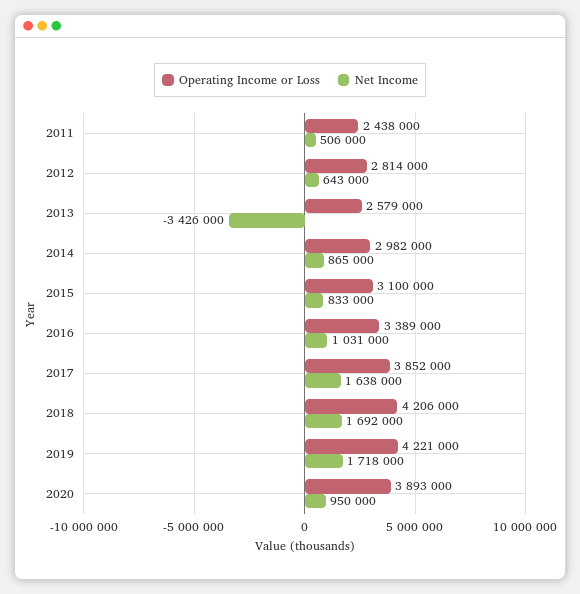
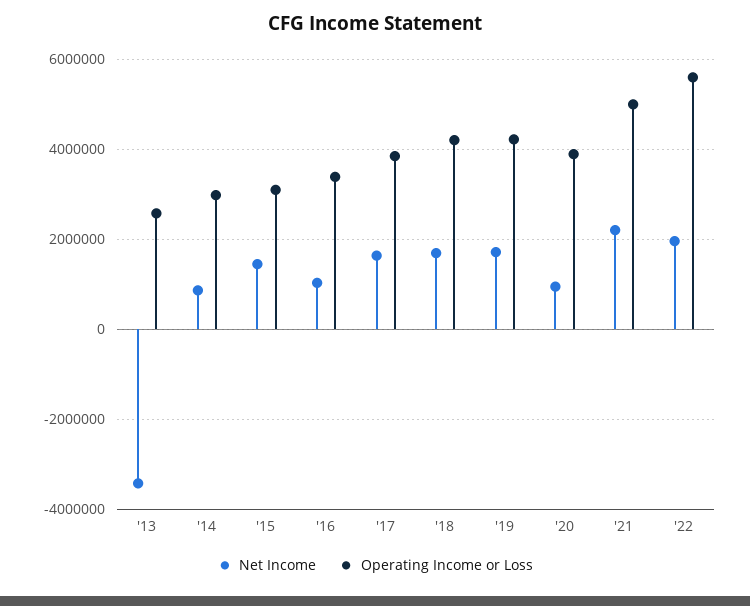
Operating Income or Loss, 2011: 2438000 -> none
Net Income, 2011: 506000 -> none
Operating Income or Loss, 2012: 2814000 -> none
Net Income, 2012: 643000 -> none
Net Income, 2015: 833000 -> 1400000
Net Income, '21: none -> 2200000
Operating Income or Loss, '21: none -> 5000000
Net Income, '22: none -> 2000000
Operating Income or Loss, '22: none -> 5600000

